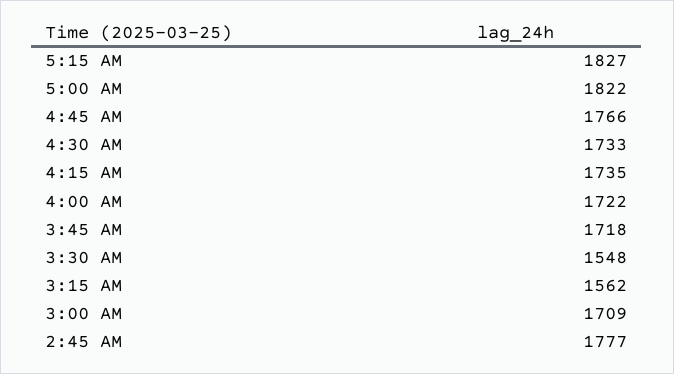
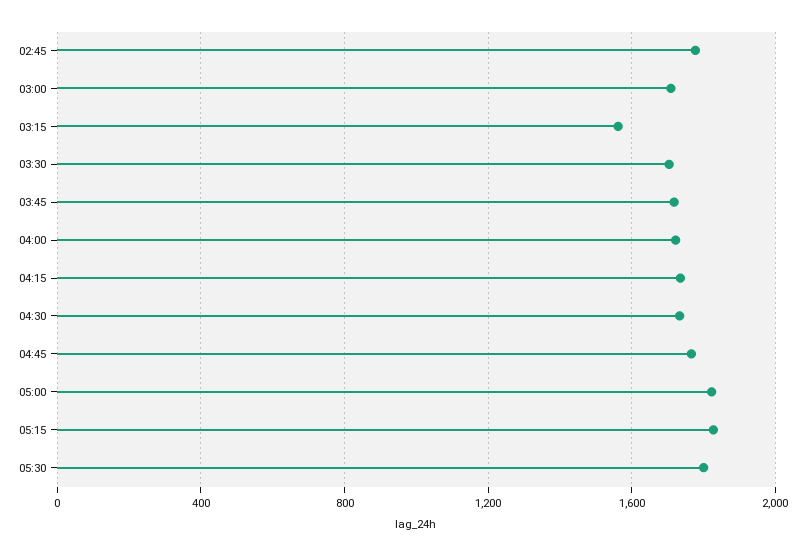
3:30 AM: 1548 -> 1700
05:30: none -> 1800

